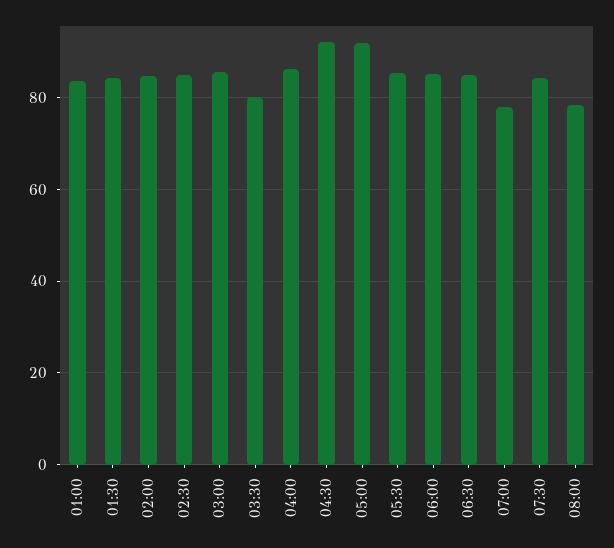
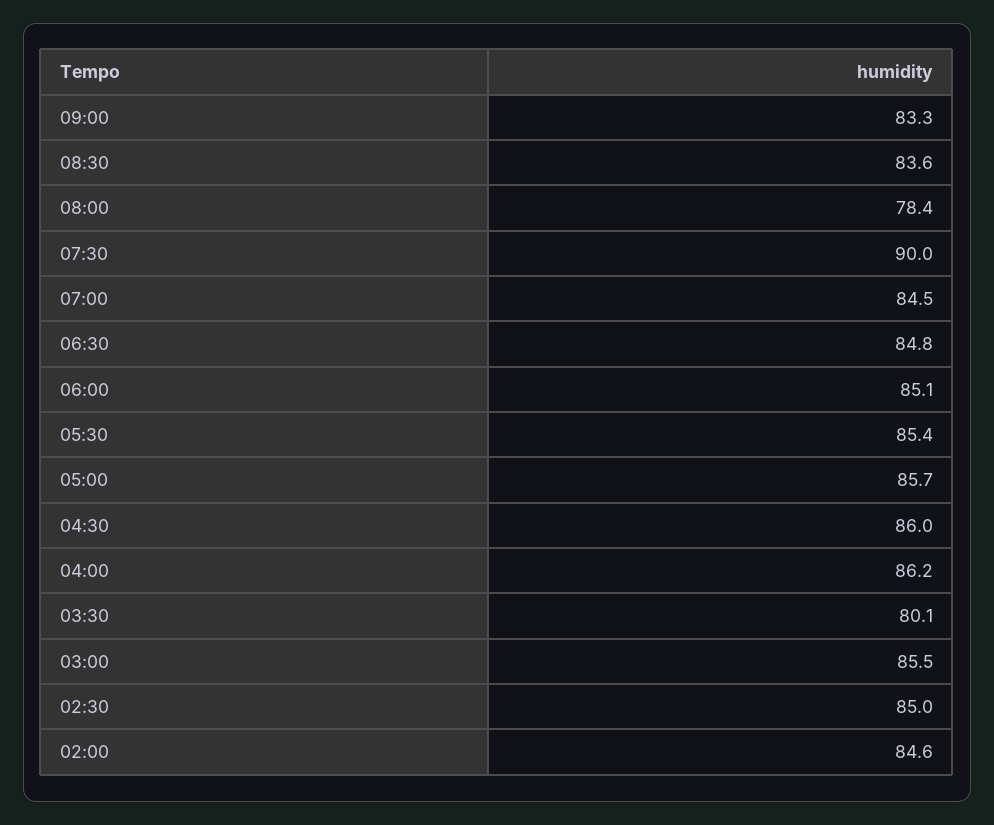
01:00: 84 -> none
01:30: 84 -> none
04:30: 92 -> 86
05:00: 92 -> 85.7
07:00: 78 -> 84.5
07:30: 84 -> 90
09:00: none -> 83.3
08:30: none -> 83.6

